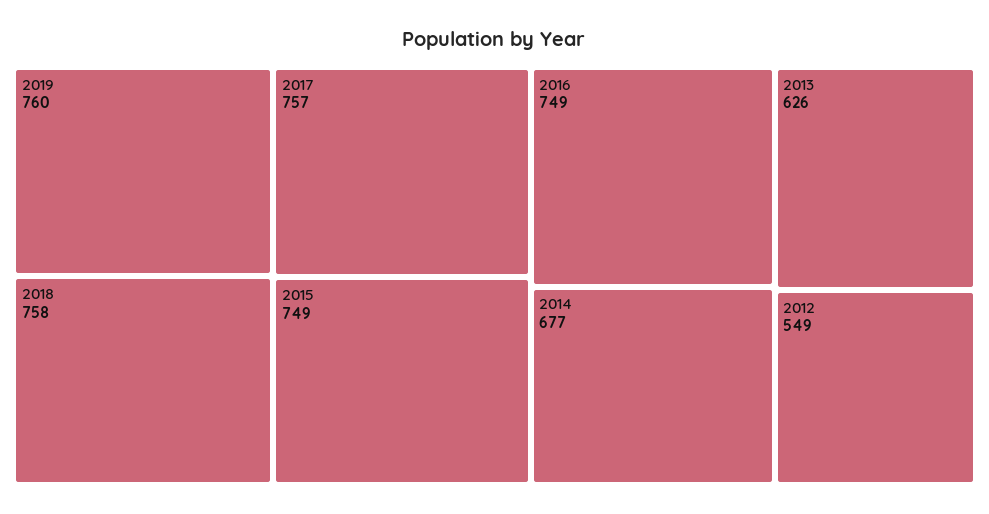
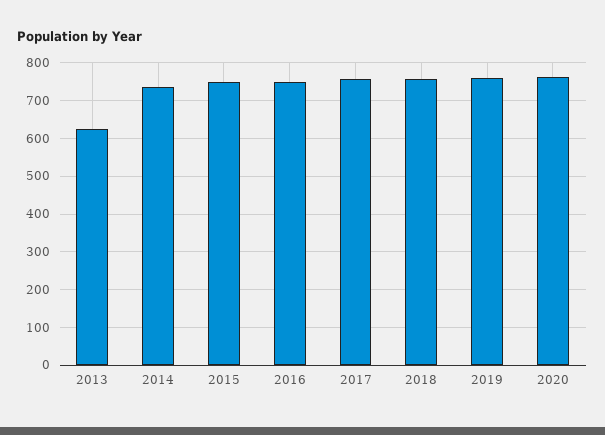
2014: 677 -> 740
2012: 549 -> none
2020: none -> 760

